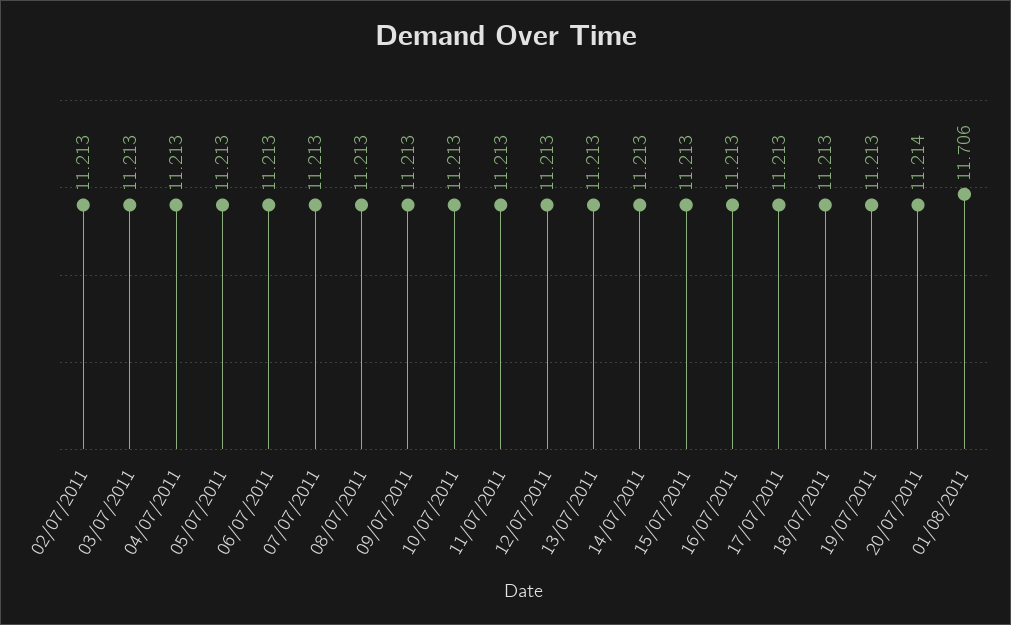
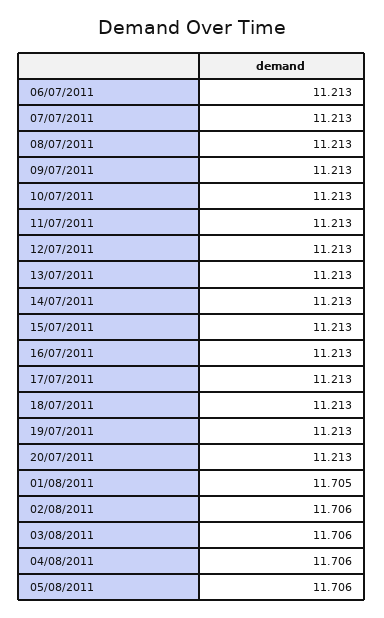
02/07/2011: 11.213 -> none
03/07/2011: 11.213 -> none
04/07/2011: 11.213 -> none
05/07/2011: 11.213 -> none
20/07/2011: 11.214 -> 11.213
01/08/2011: 11.706 -> 11.705
02/08/2011: none -> 11.706
03/08/2011: none -> 11.706
04/08/2011: none -> 11.706
05/08/2011: none -> 11.706

